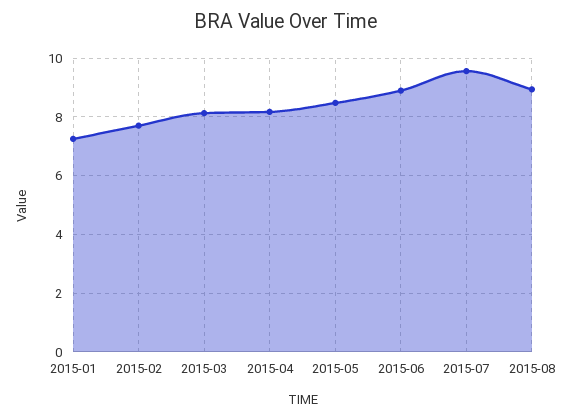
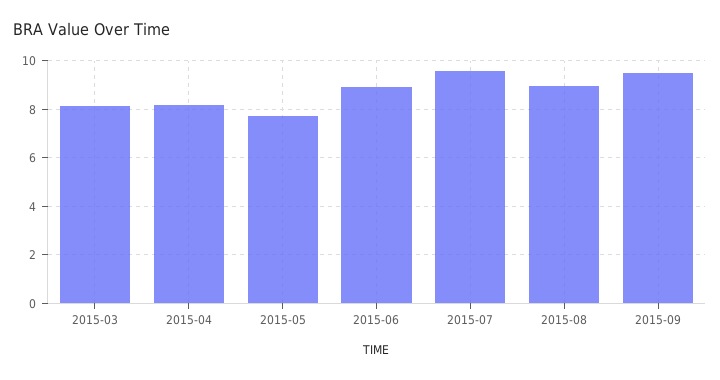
2015-01: 7.25 -> none
2015-02: 7.75 -> none
2015-05: 8.5 -> 7.75
2015-09: none -> 9.5

